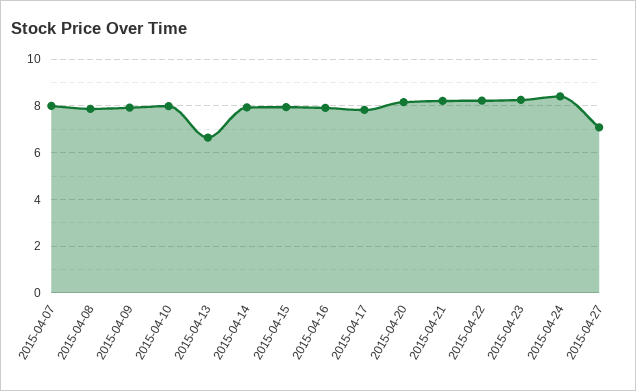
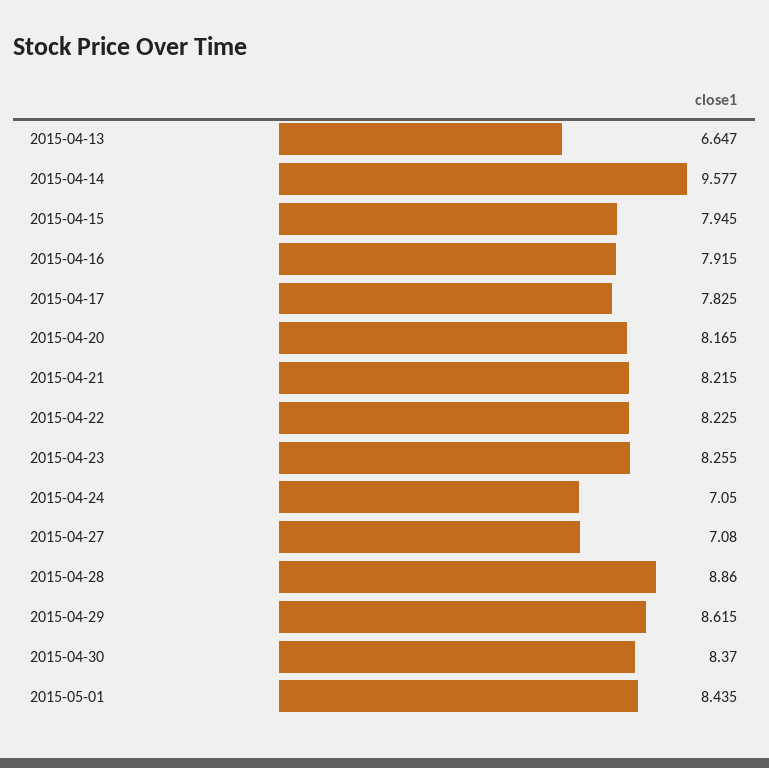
2015-04-07: 8 -> none
2015-04-08: 8 -> none
2015-04-09: 8 -> none
2015-04-10: 8 -> none
2015-04-14: 8 -> 9.577
2015-04-24: 8.5 -> 7.05
2015-04-28: none -> 8.86
2015-04-29: none -> 8.615
2015-04-30: none -> 8.37
2015-05-01: none -> 8.435

